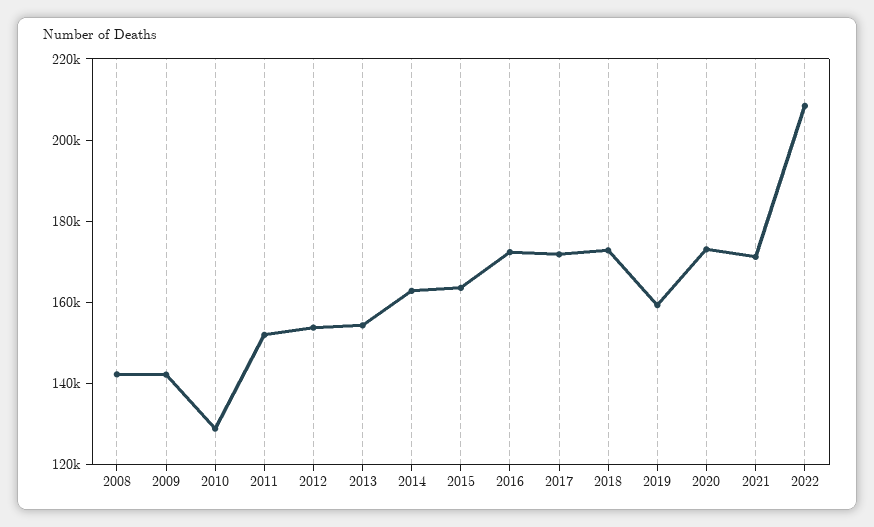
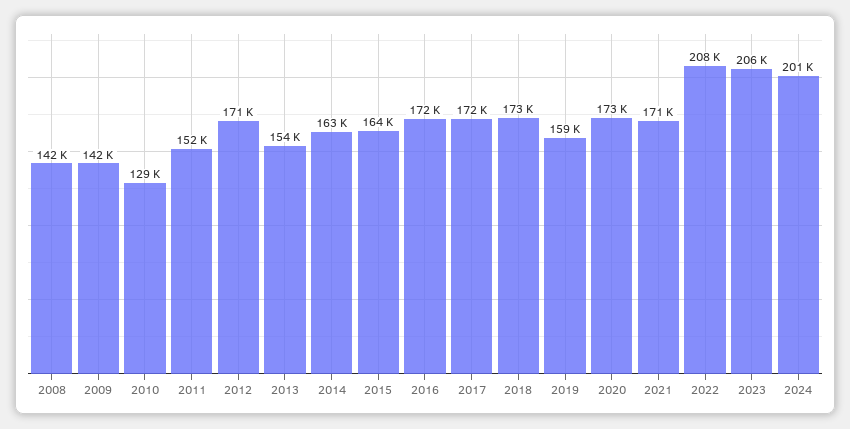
2012: 155000 -> 171000
2023: none -> 206000
2024: none -> 201000

